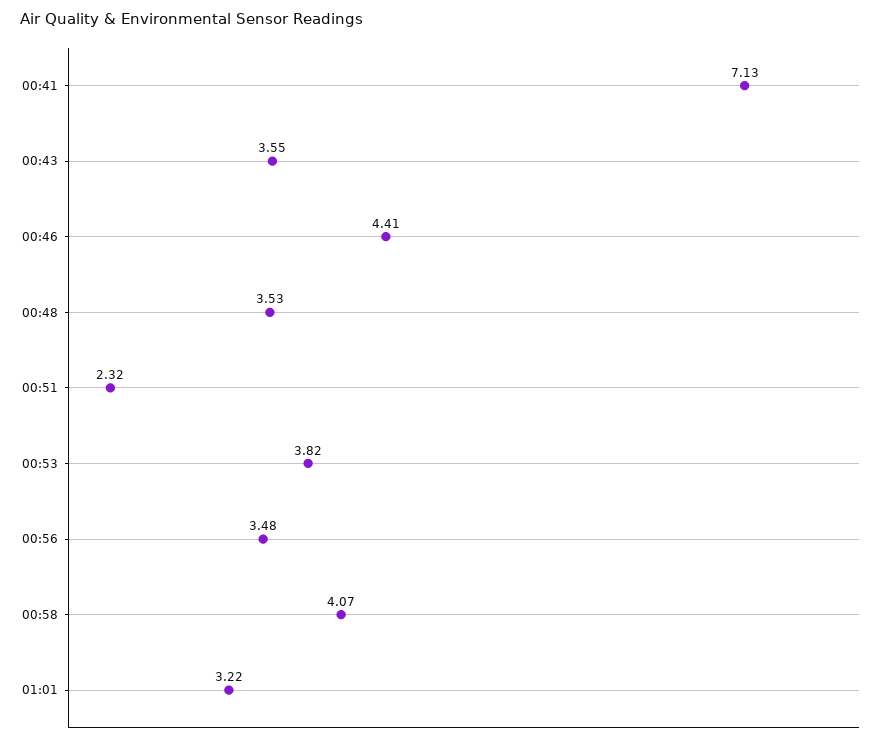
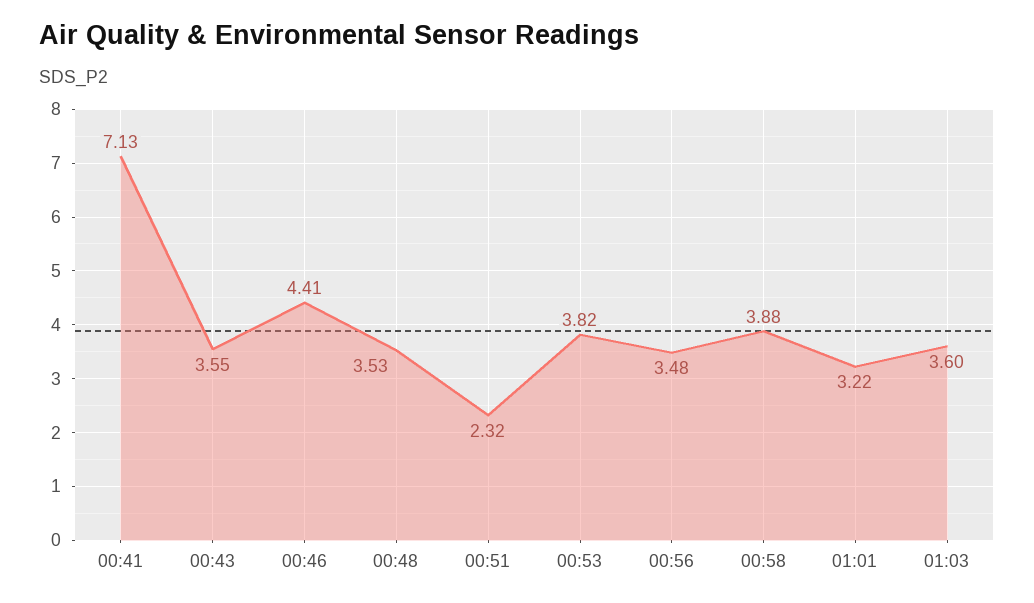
00:58: 4.07 -> 3.88
01:03: none -> 3.6

